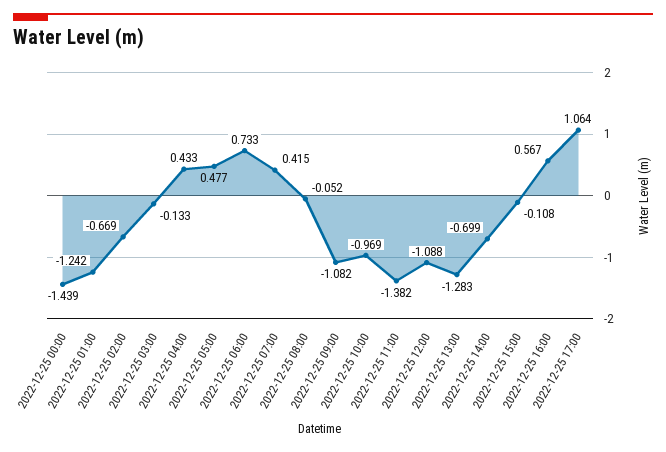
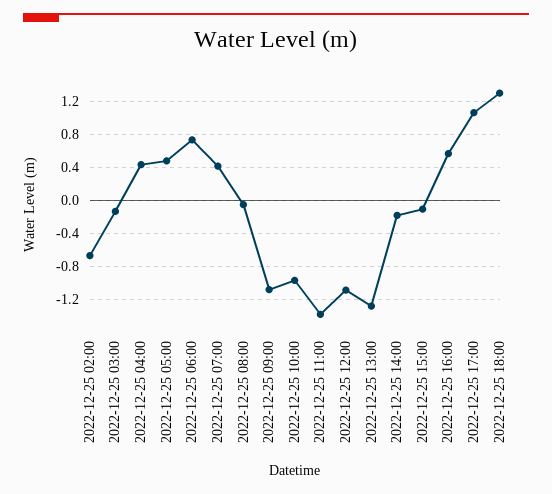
2022-12-25 00:00: -1.439 -> none
2022-12-25 01:00: -1.242 -> none
2022-12-25 14:00: -0.699 -> -0.2
2022-12-25 18:00: none -> 1.3

